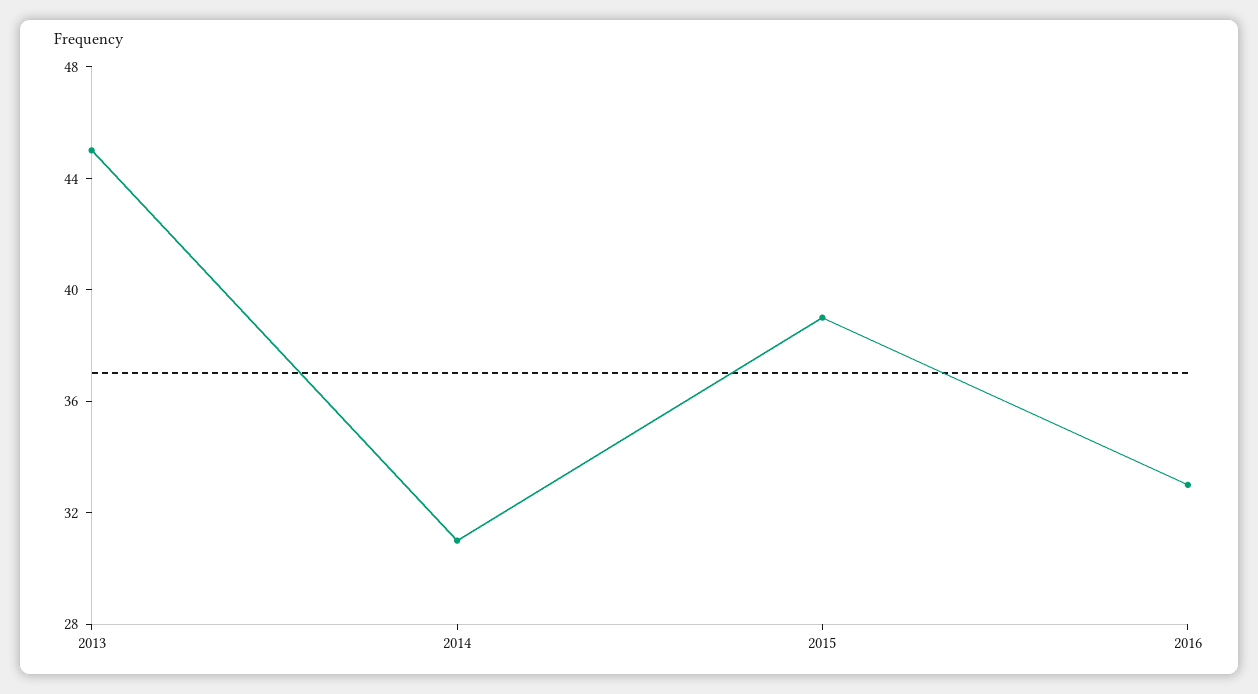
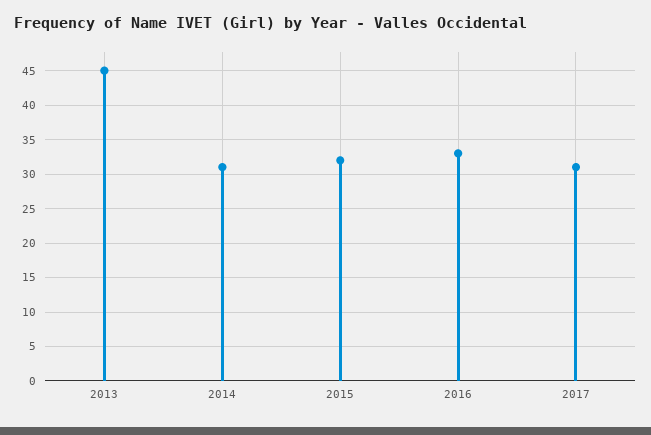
2015: 39 -> 32
2017: none -> 31

